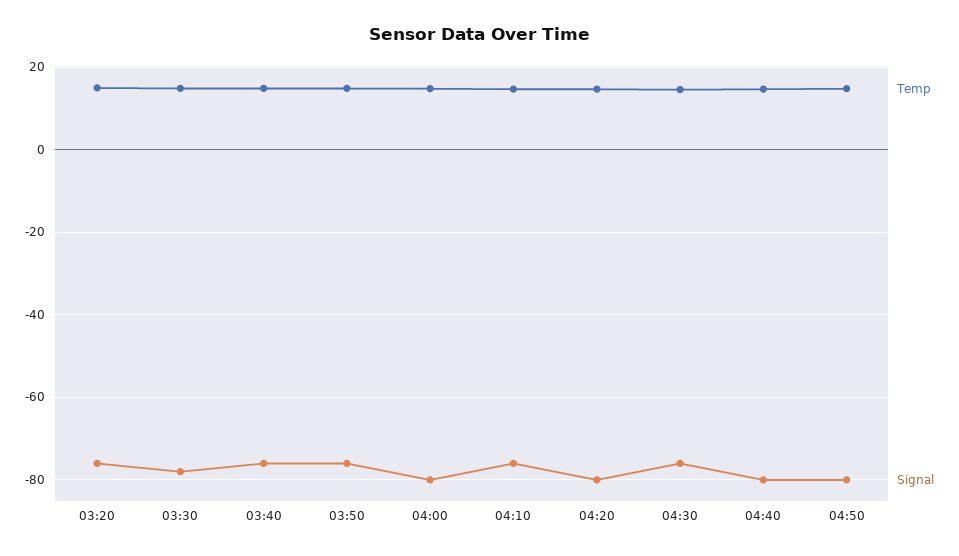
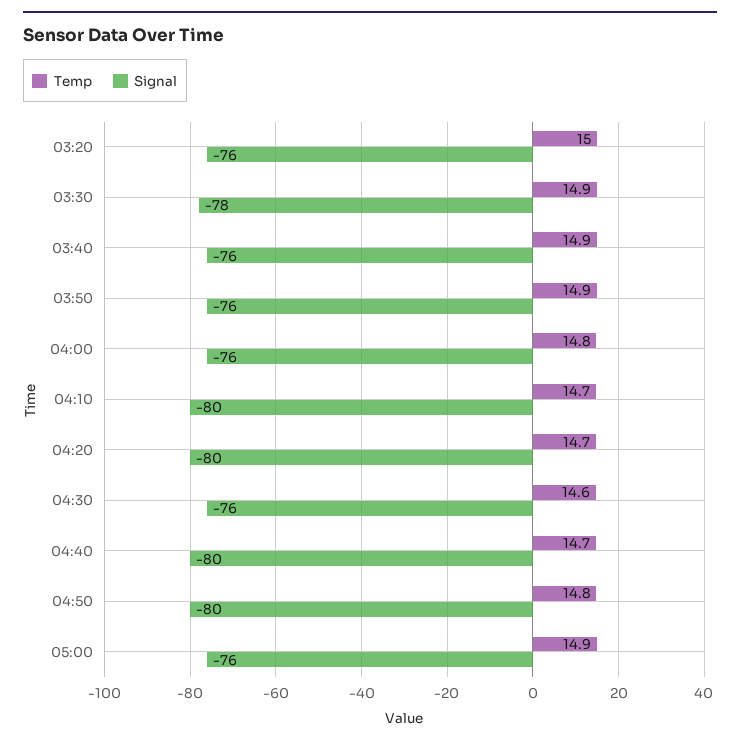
Signal, 04:00: -80 -> -76
Signal, 04:10: -76 -> -80
Temp, 05:00: none -> 14.9
Signal, 05:00: none -> -76

